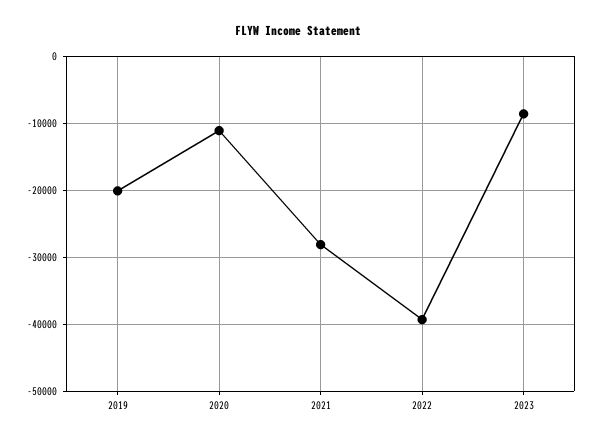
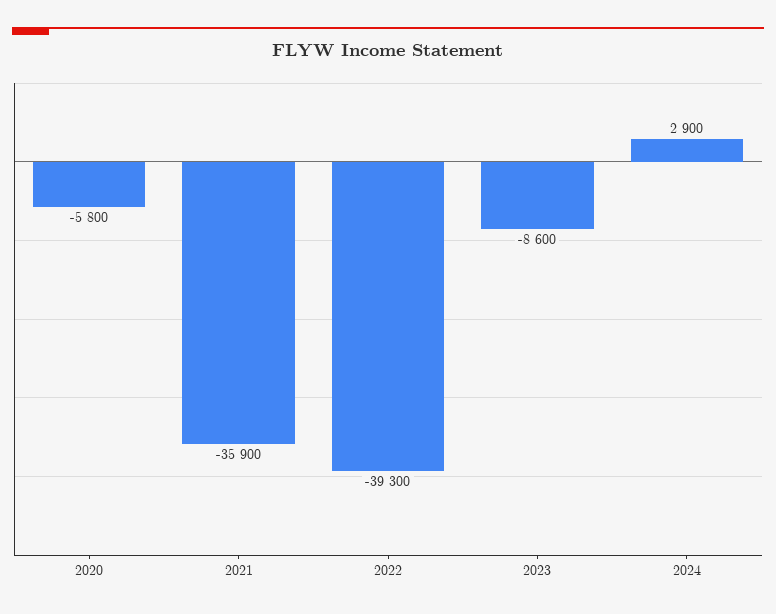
2019: -20000 -> none
2020: -11000 -> -5800
2021: -28000 -> -35900
2024: none -> 2900

